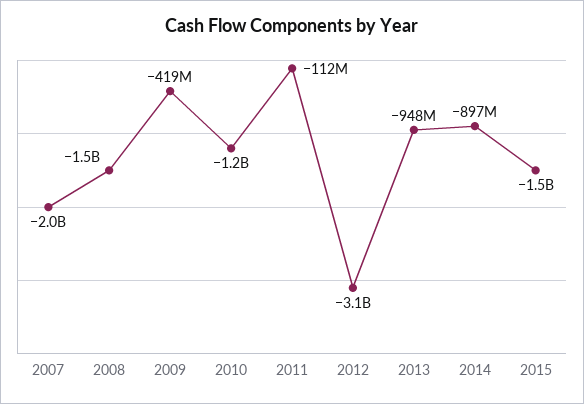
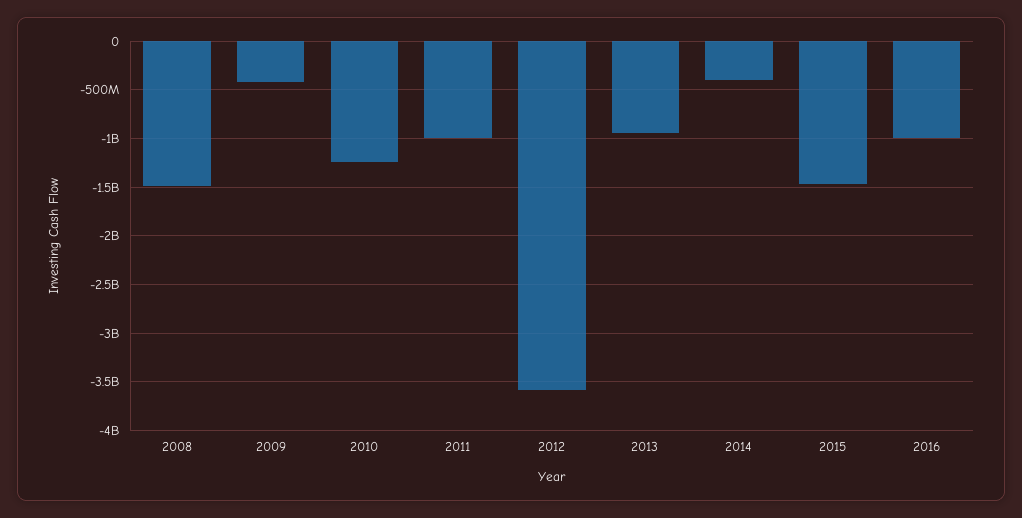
2007: -2000000000 -> none
2011: -112000000 -> -1000000000
2012: -3100000000 -> -3600000000
2014: -897000000 -> -400000000
2016: none -> -1000000000

